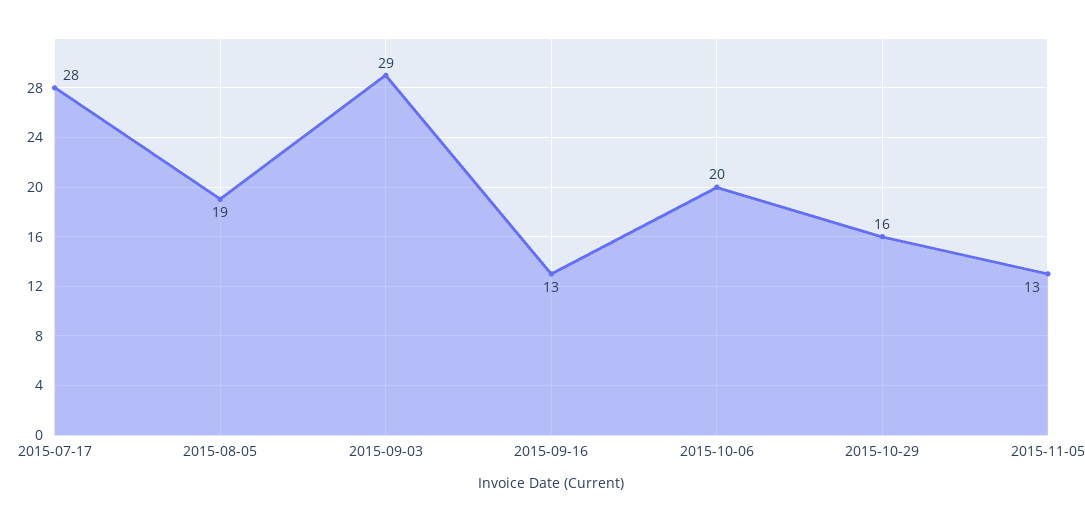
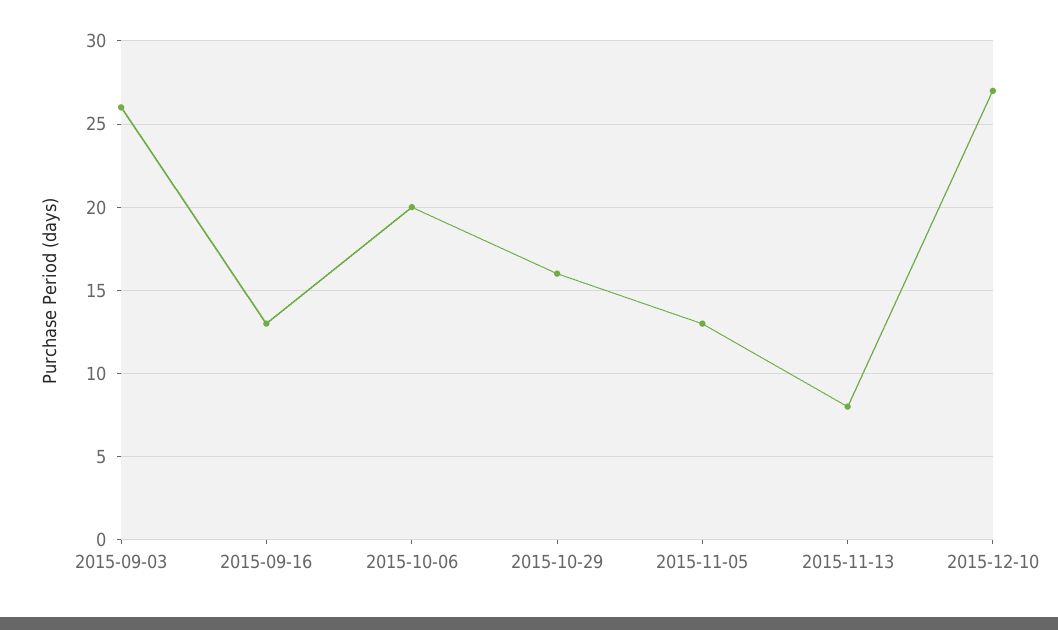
2015-07-17: 28 -> none
2015-08-05: 19 -> none
2015-09-03: 29 -> 26
2015-11-13: none -> 8
2015-12-10: none -> 27

